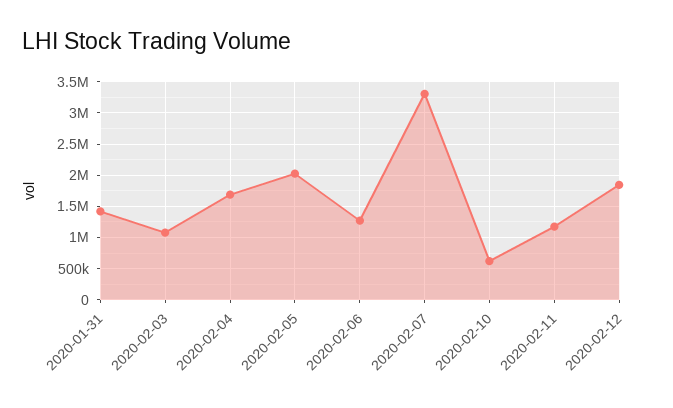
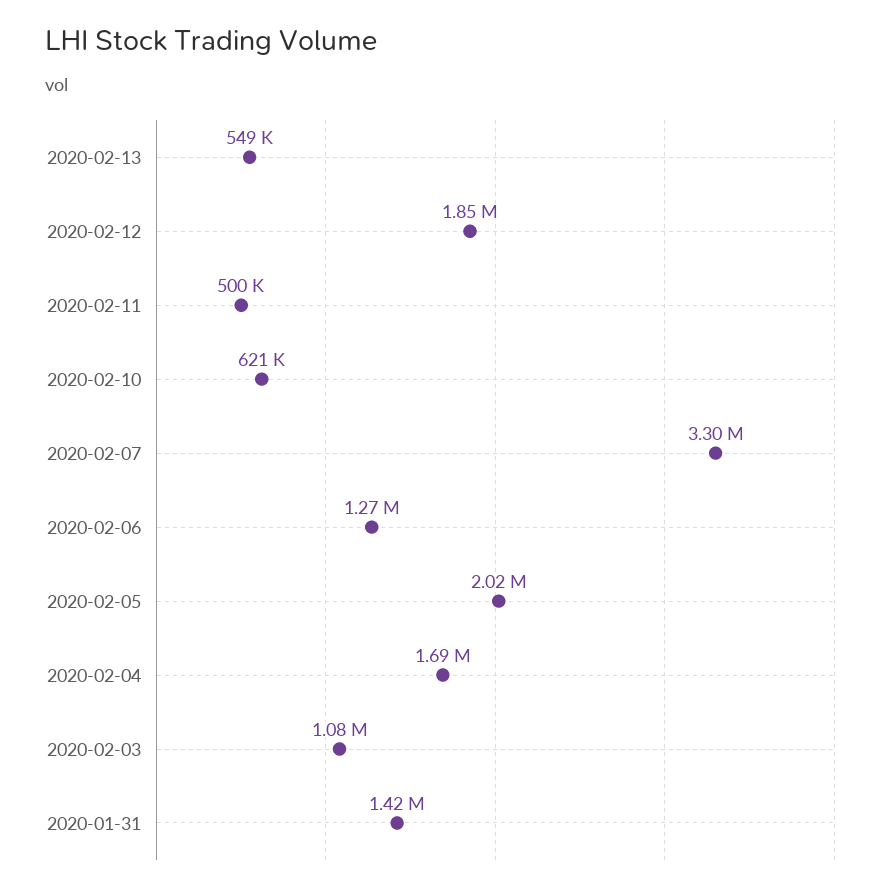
2020-02-11: 1200000 -> 500000
2020-02-13: none -> 549000

